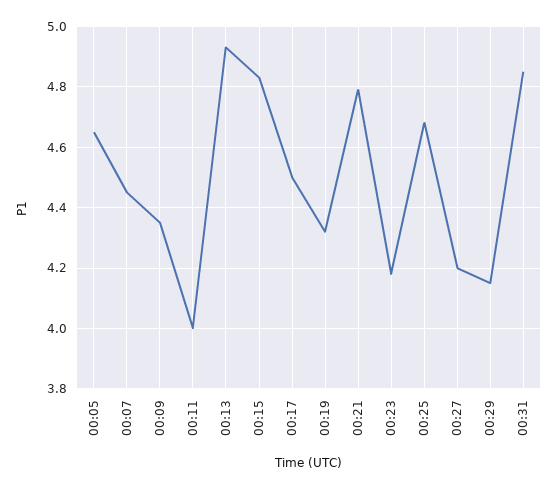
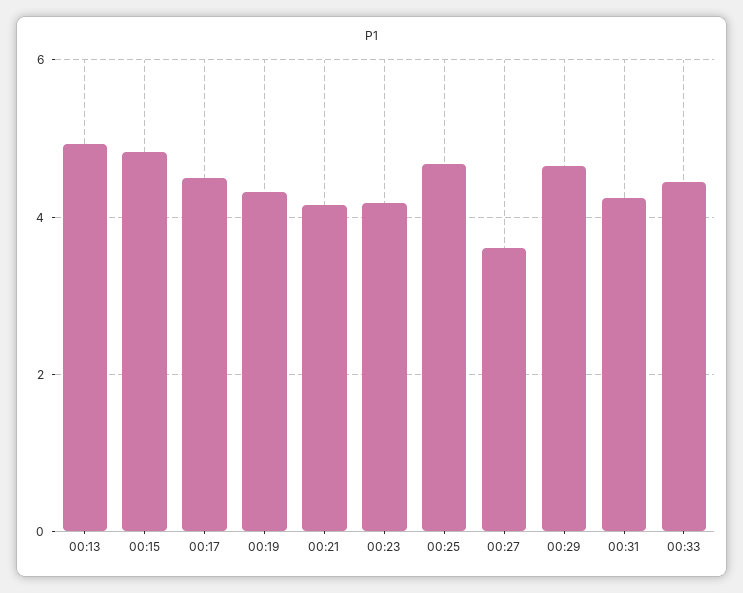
00:05: 4.65 -> none
00:07: 4.45 -> none
00:09: 4.35 -> none
00:11: 4 -> none
00:21: 4.8 -> 4.2
00:27: 4.2 -> 3.6
00:29: 4.15 -> 4.6
00:31: 4.85 -> 4.2
00:33: none -> 4.4

